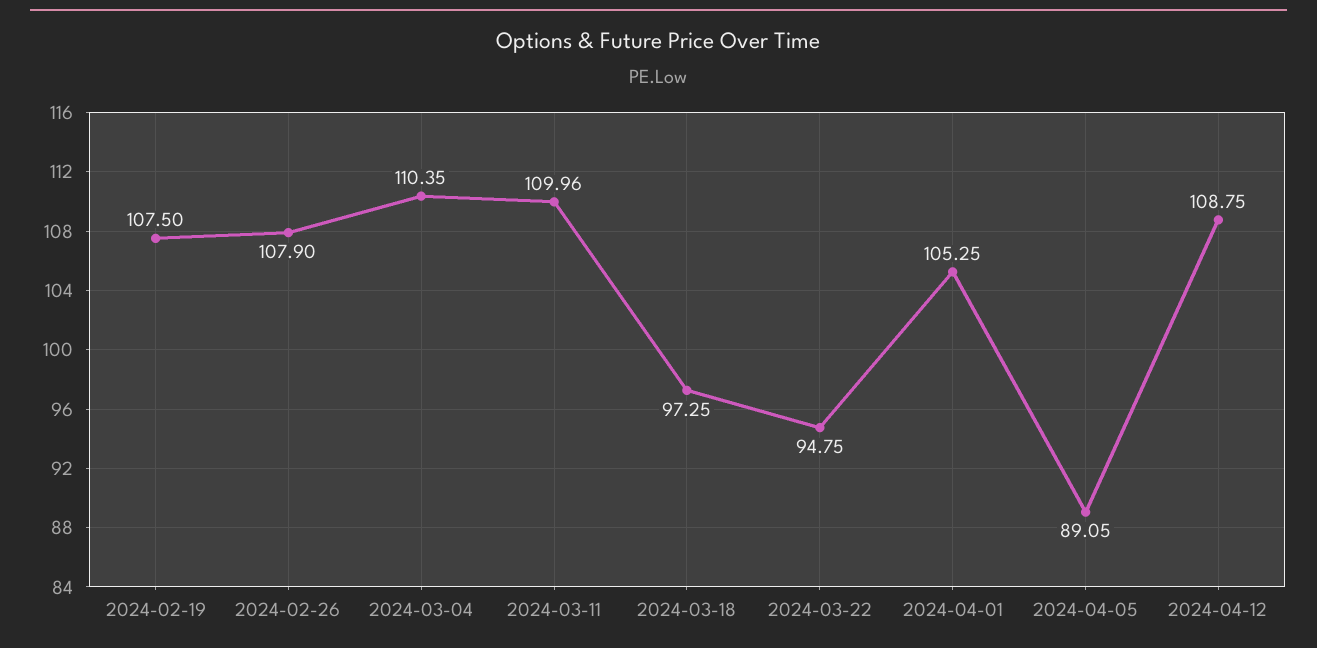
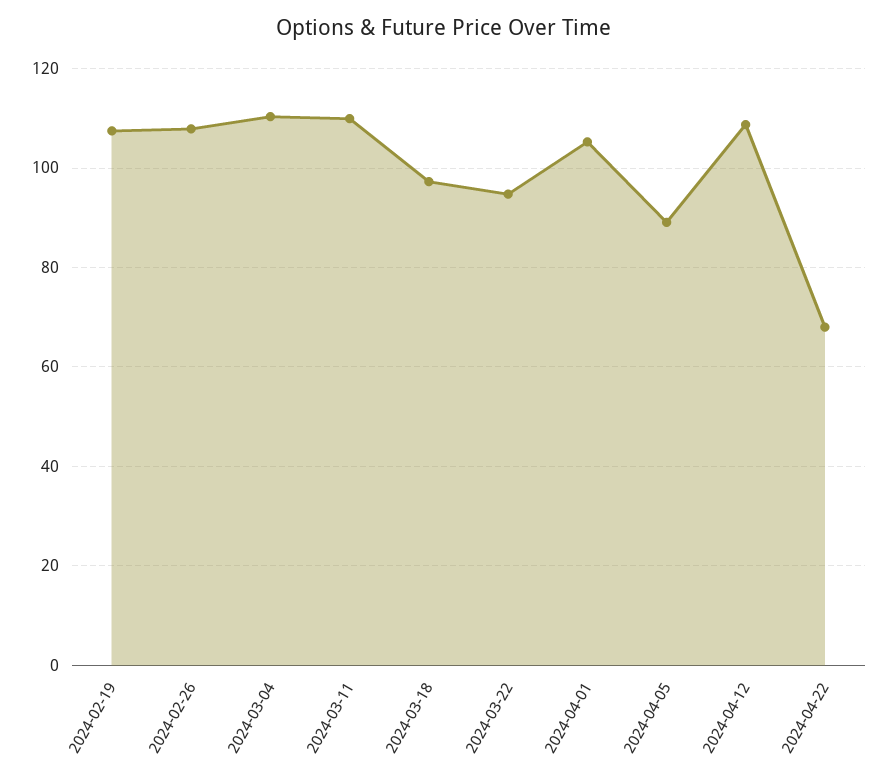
2024-04-22: none -> 68

